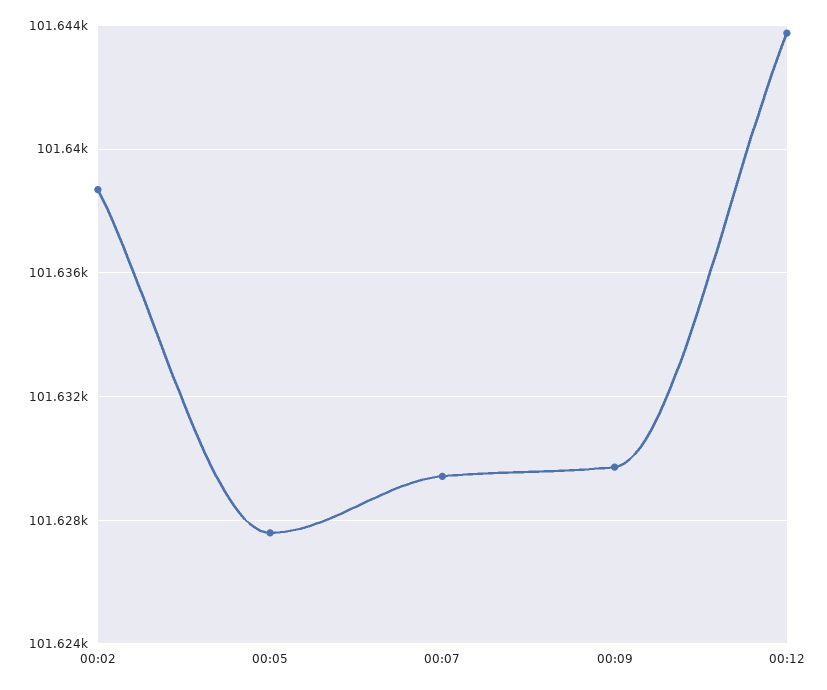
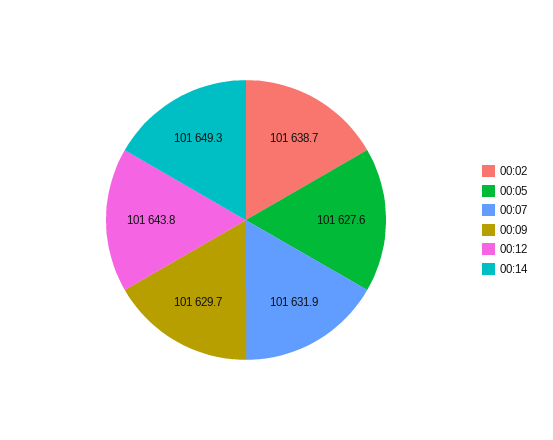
00:07: 101629.5 -> 101631.9
00:14: none -> 101649.3

